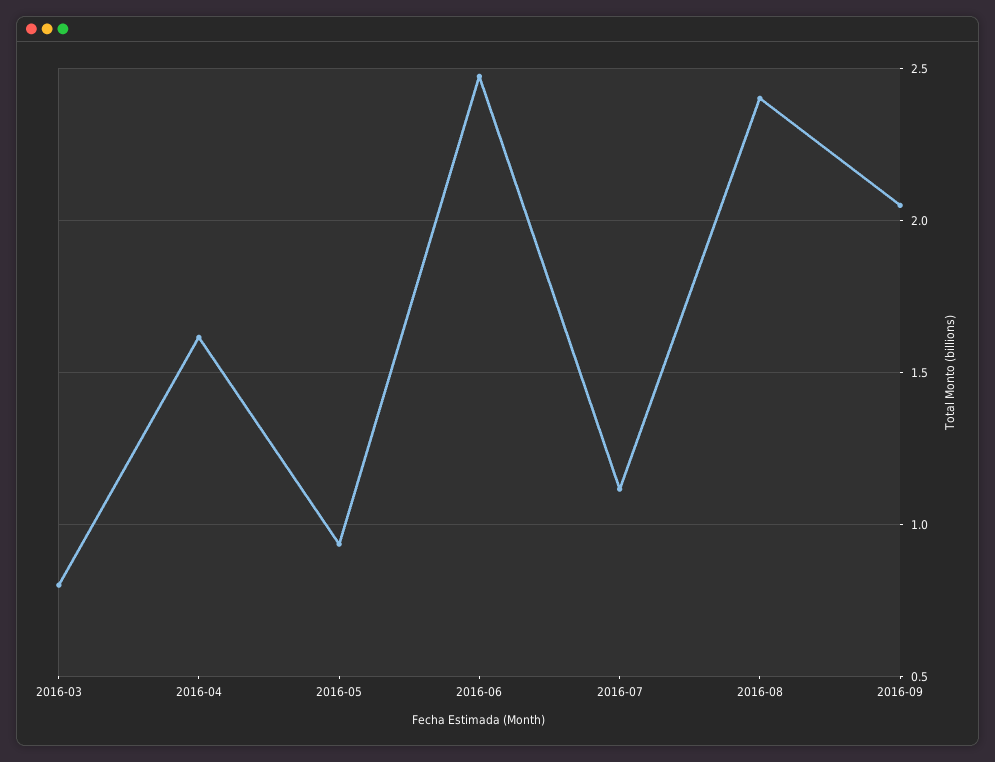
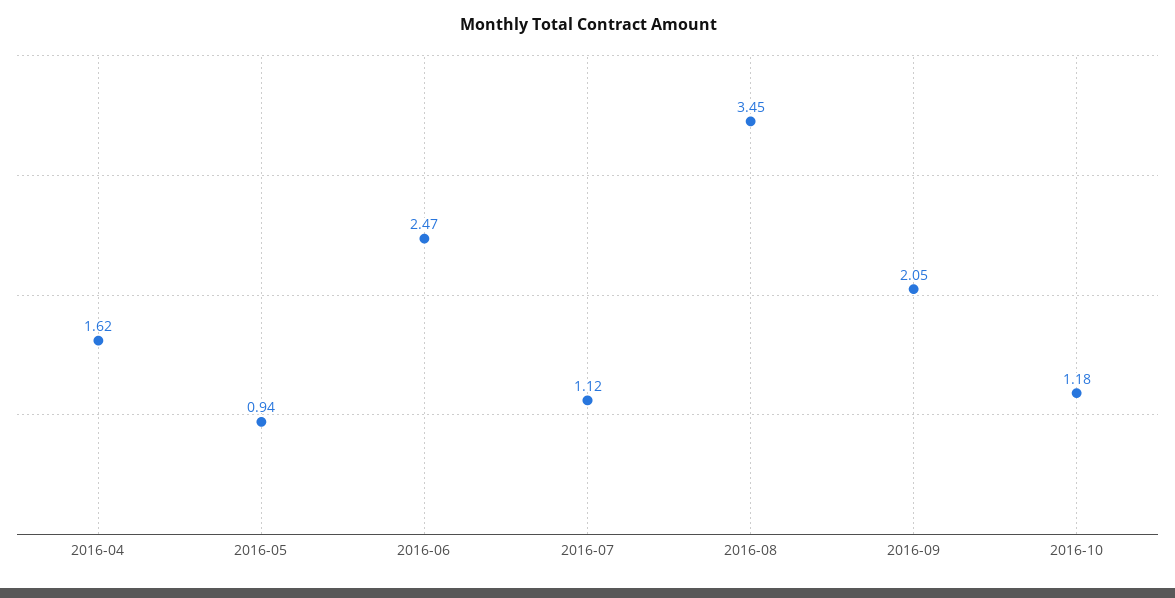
2016-03: 0.8 -> none
2016-08: 2.4 -> 3.45
2016-10: none -> 1.18

